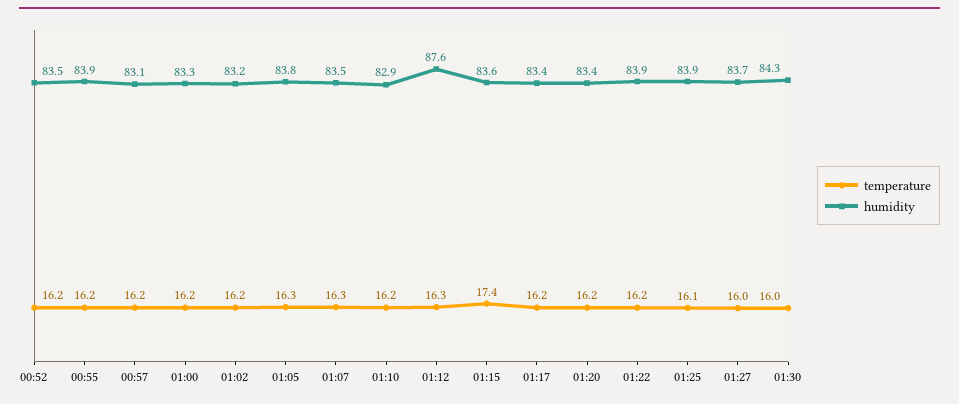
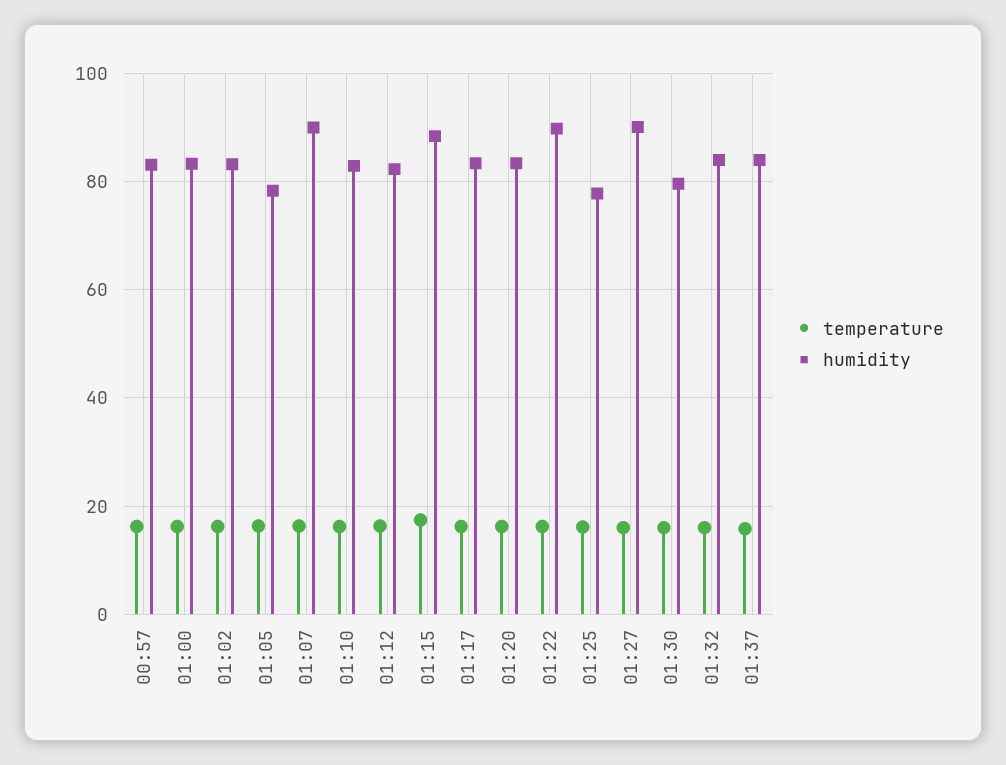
temperature, 00:52: 16.2 -> none
humidity, 00:52: 83.5 -> none
temperature, 00:55: 16.2 -> none
humidity, 00:55: 83.9 -> none
humidity, 01:05: 83.8 -> 78
humidity, 01:07: 83.5 -> 90
humidity, 01:12: 87.6 -> 82
humidity, 01:15: 83.6 -> 88
humidity, 01:22: 83.9 -> 90
humidity, 01:25: 83.9 -> 78
humidity, 01:27: 83.7 -> 90
humidity, 01:30: 84.3 -> 80
temperature, 01:32: none -> 16
humidity, 01:32: none -> 84
temperature, 01:37: none -> 16
humidity, 01:37: none -> 84

